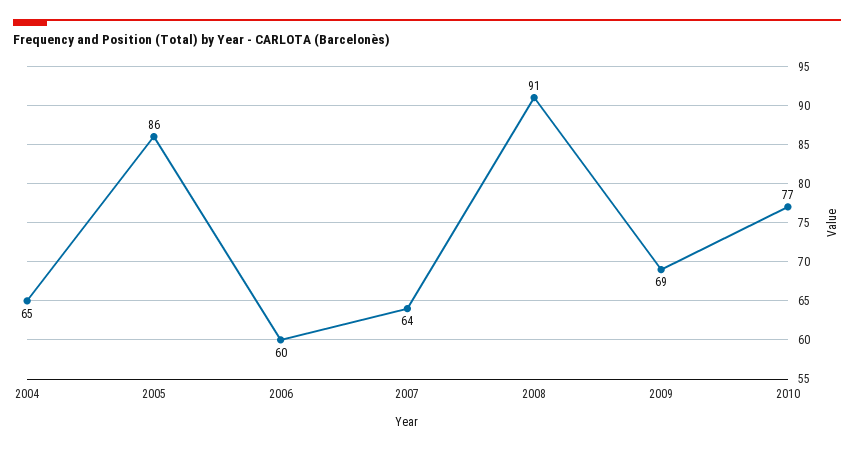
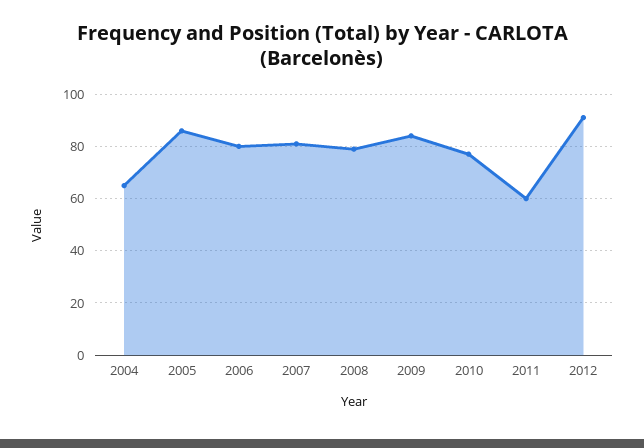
2006: 60 -> 80
2007: 64 -> 80
2008: 91 -> 80
2009: 69 -> 85
2011: none -> 60
2012: none -> 90

